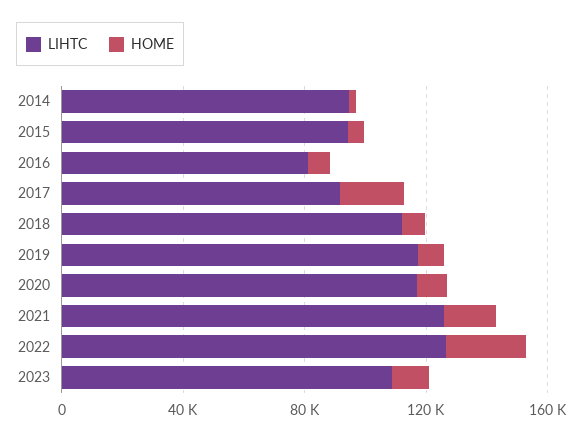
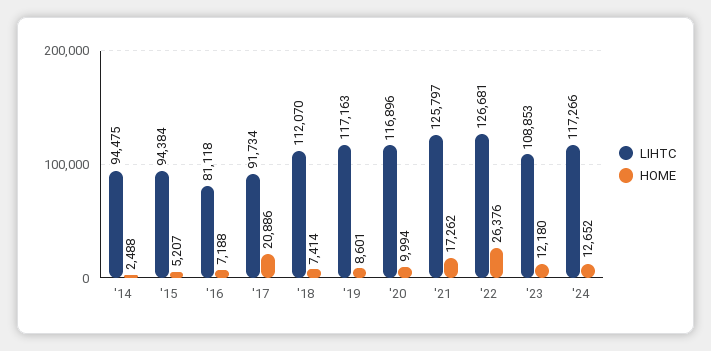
LIHTC, '24: none -> 117266
HOME, '24: none -> 12652

